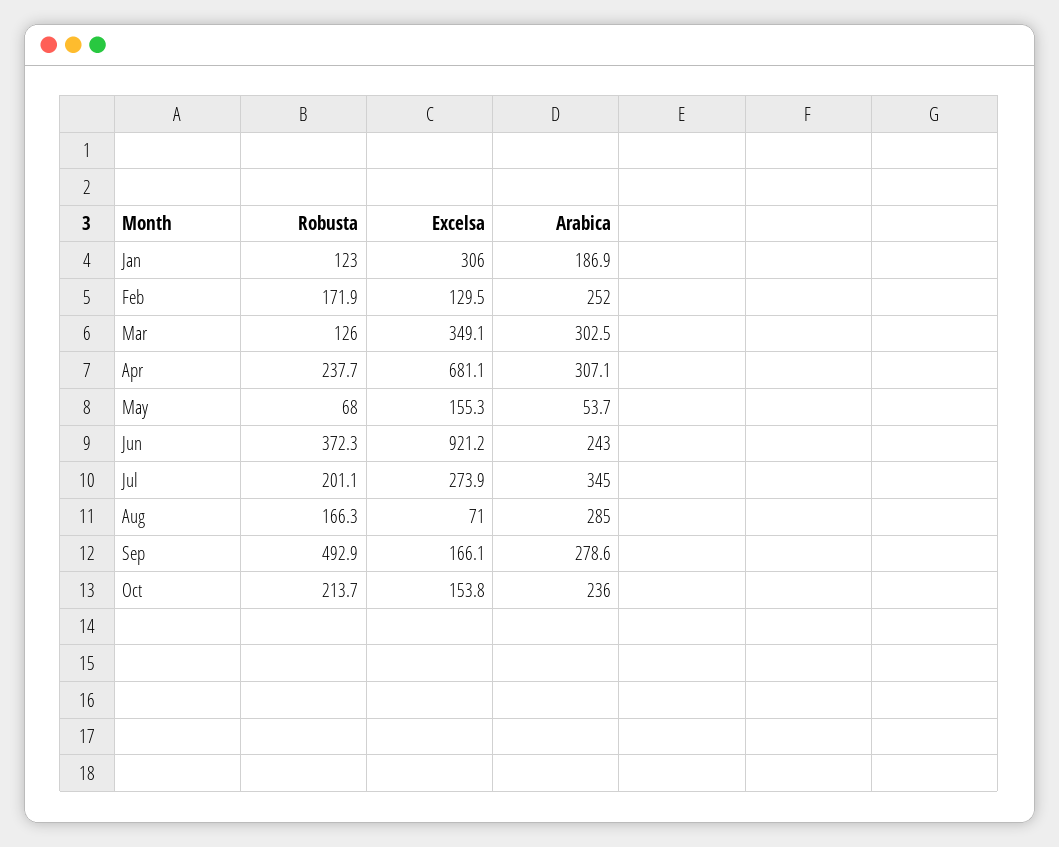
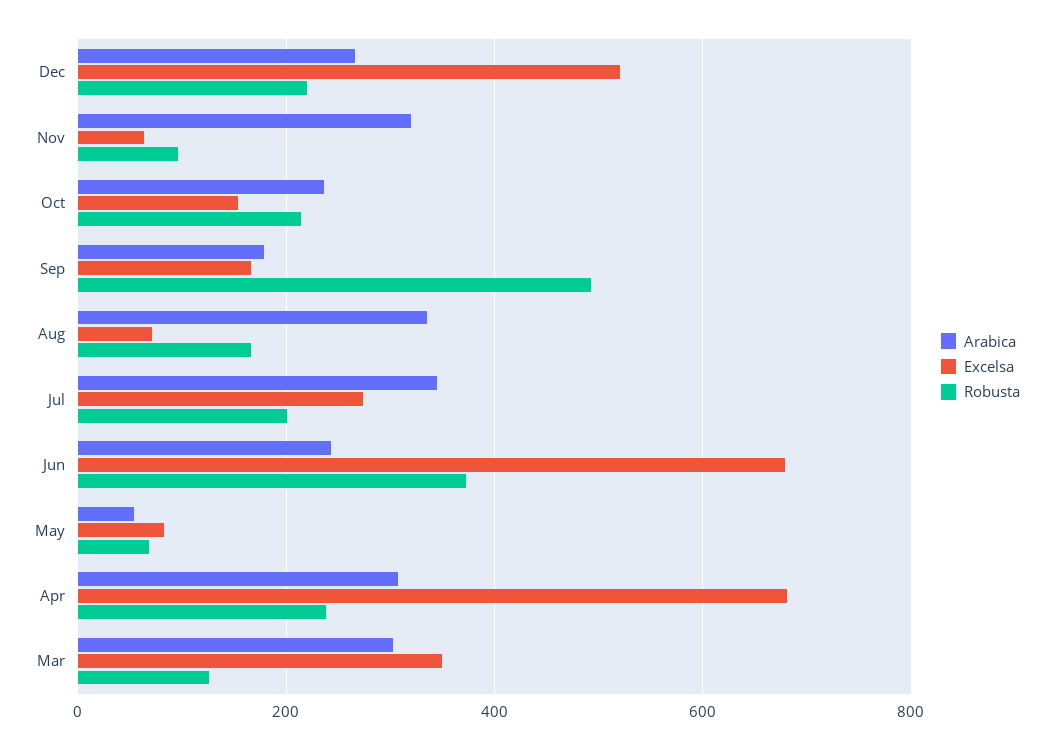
Robusta, Jan: 123 -> none
Excelsa, Jan: 306 -> none
Arabica, Jan: 186.9 -> none
Robusta, Feb: 171.9 -> none
Excelsa, Feb: 129.5 -> none
Arabica, Feb: 252 -> none
Excelsa, May: 155.3 -> 80
Excelsa, Jun: 921.2 -> 680
Arabica, Aug: 285 -> 340
Arabica, Sep: 278.6 -> 180
Arabica, Dec: none -> 260
Excelsa, Dec: none -> 520
Robusta, Dec: none -> 220
Arabica, Nov: none -> 320
Excelsa, Nov: none -> 60
Robusta, Nov: none -> 100

